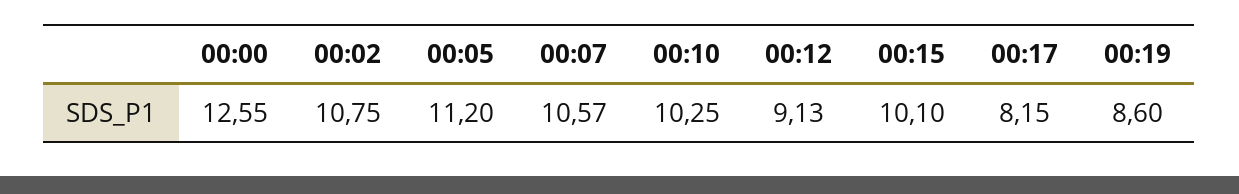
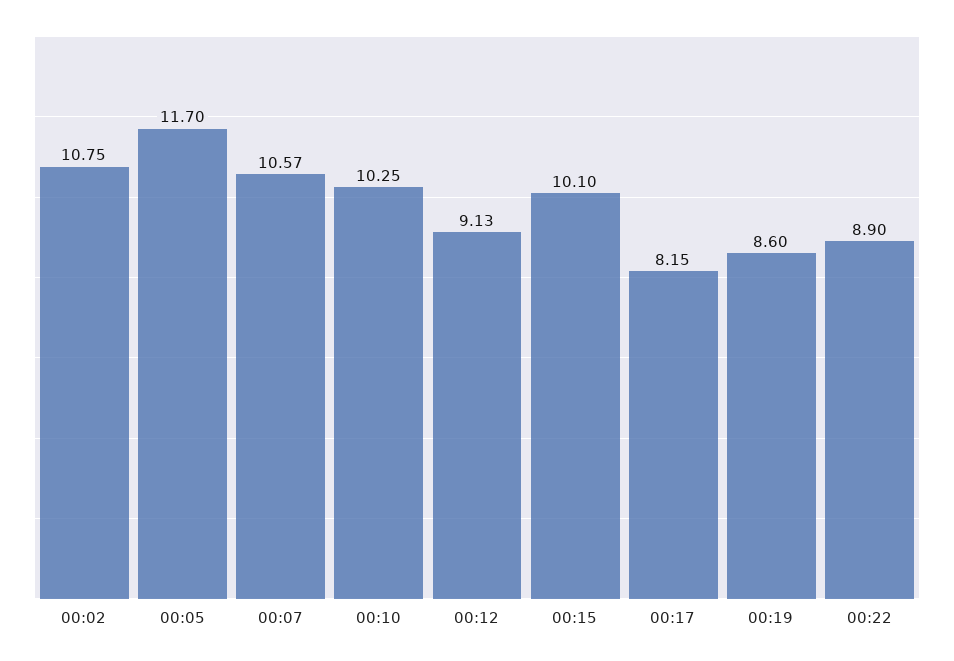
00:00: 12.55 -> none
00:05: 11.2 -> 11.7
00:22: none -> 8.9

